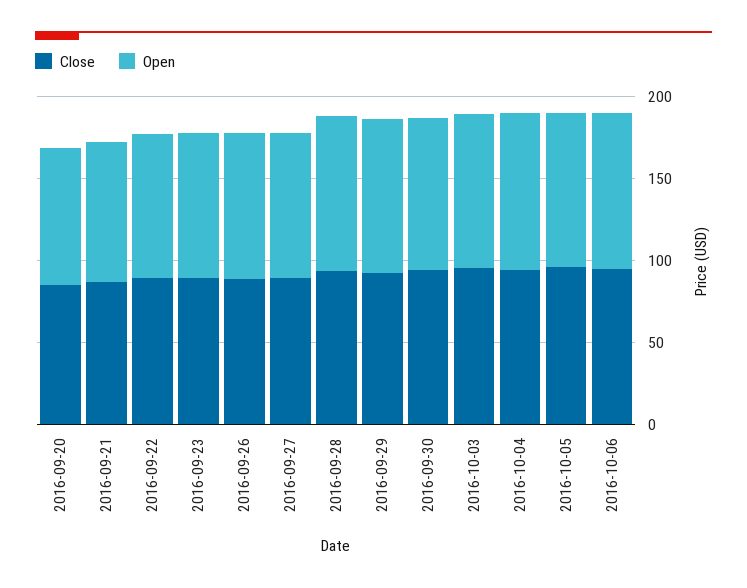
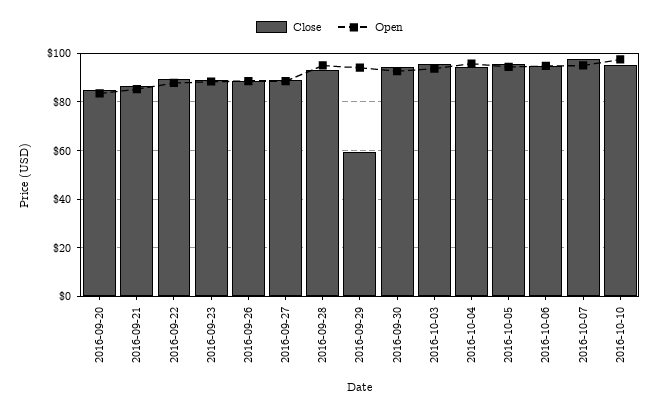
Close, 2016-09-29: 90 -> 60
Close, 2016-10-07: none -> 97.5
Open, 2016-10-07: none -> 95
Close, 2016-10-10: none -> 95
Open, 2016-10-10: none -> 97.5

